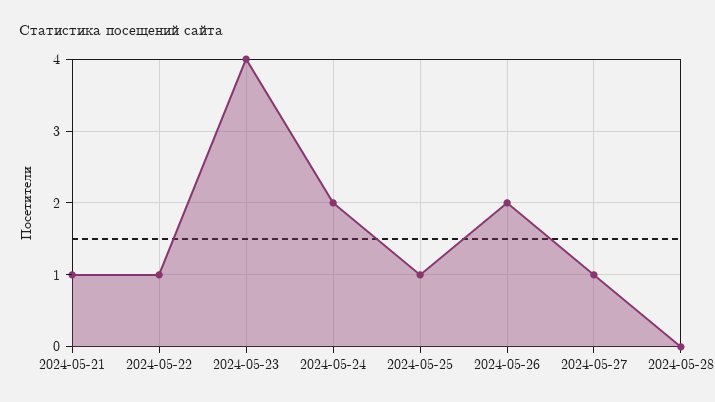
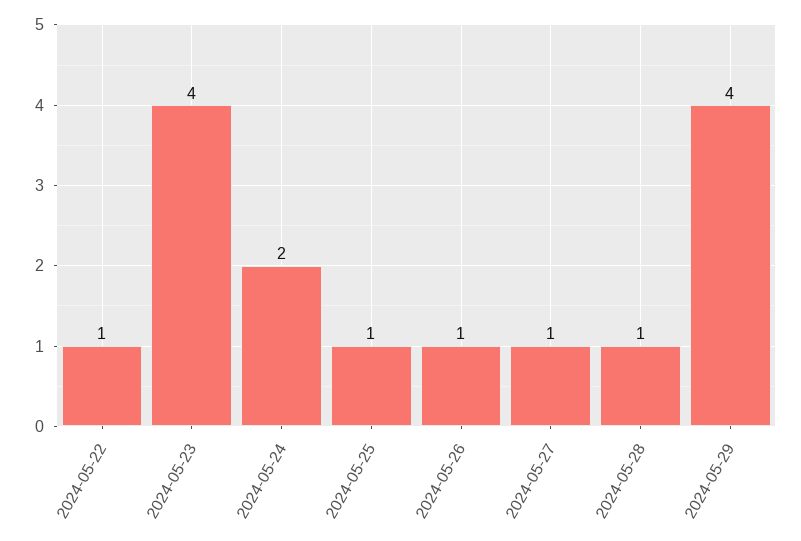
2024-05-21: 1 -> none
2024-05-26: 2 -> 1
2024-05-28: 0 -> 1
2024-05-29: none -> 4

